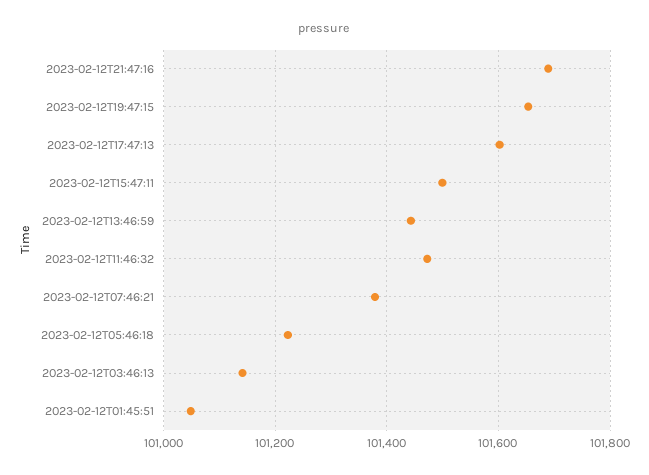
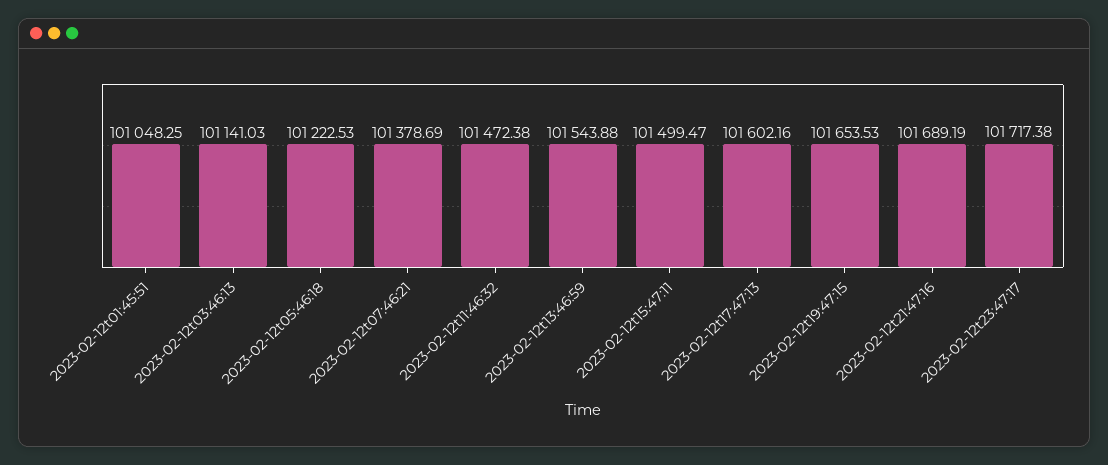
2023-02-12T13:46:59: 101440 -> 101543.88
2023-02-12t23:47:17: none -> 101717.38

